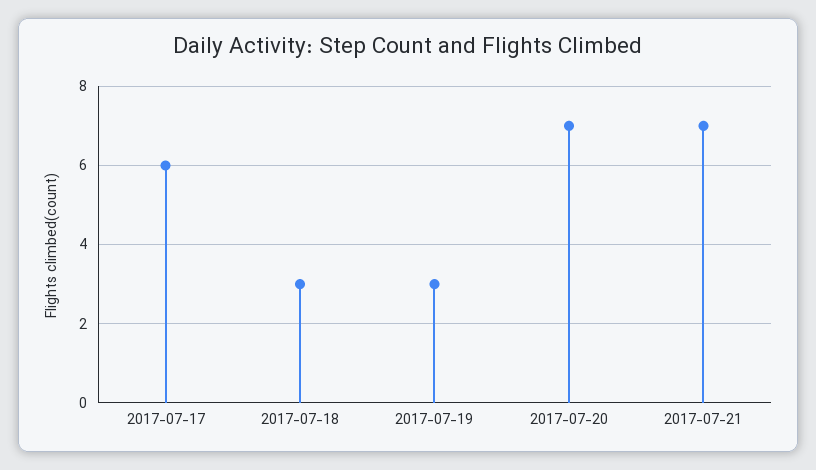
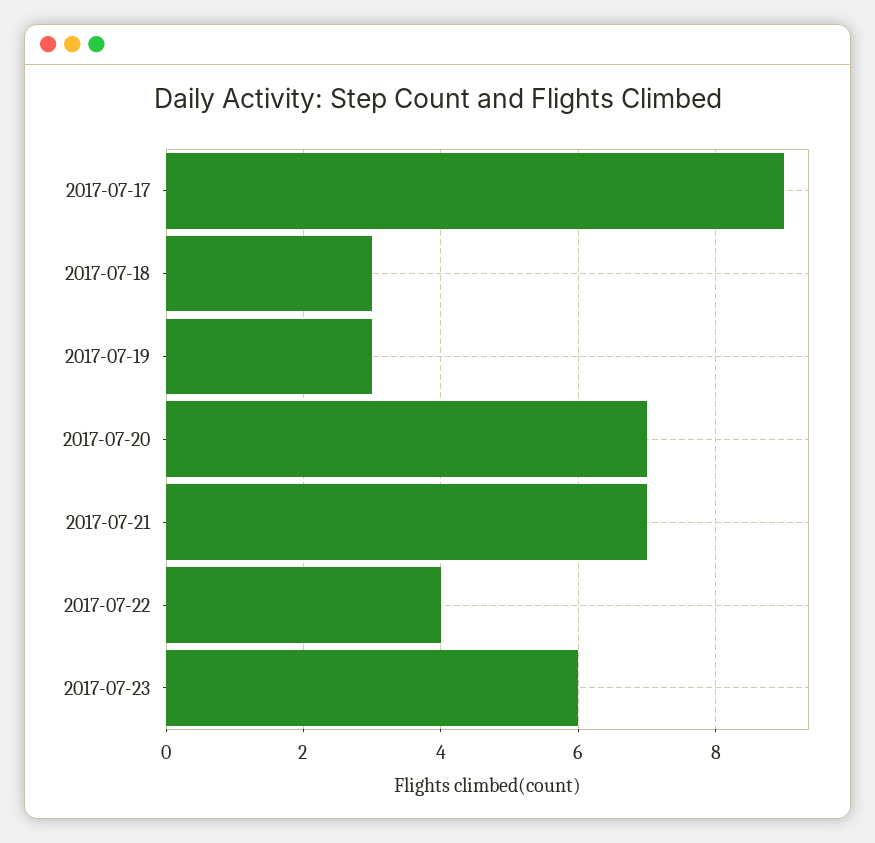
2017-07-17: 6 -> 9
2017-07-22: none -> 4
2017-07-23: none -> 6

